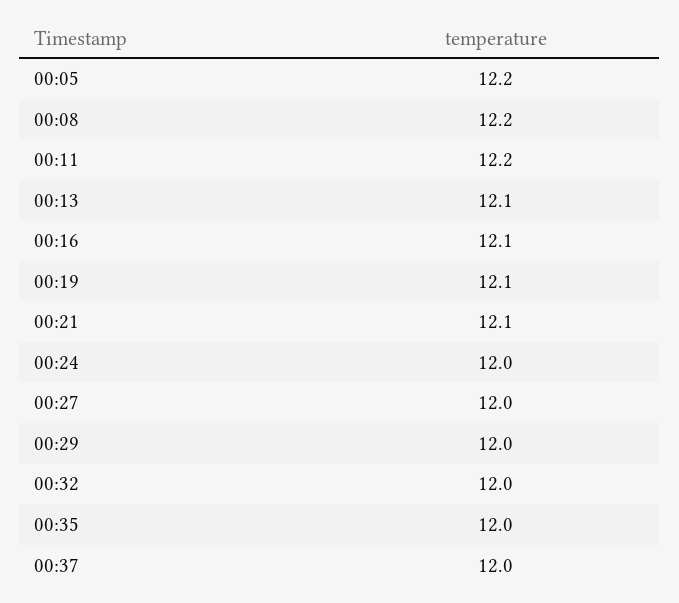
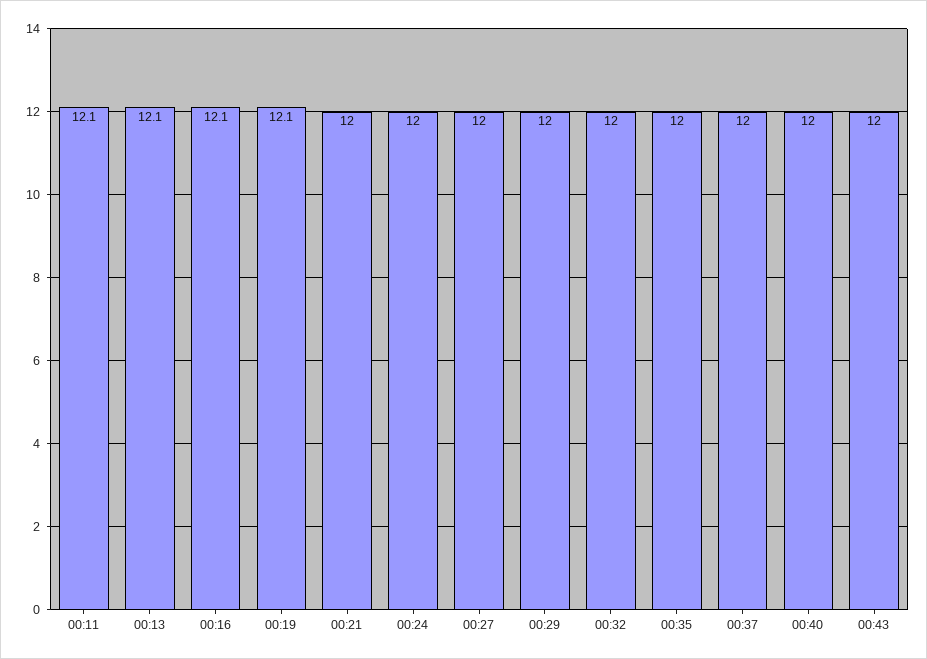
00:05: 12.2 -> none
00:08: 12.2 -> none
00:11: 12.2 -> 12.1
00:21: 12.1 -> 12
00:40: none -> 12
00:43: none -> 12

